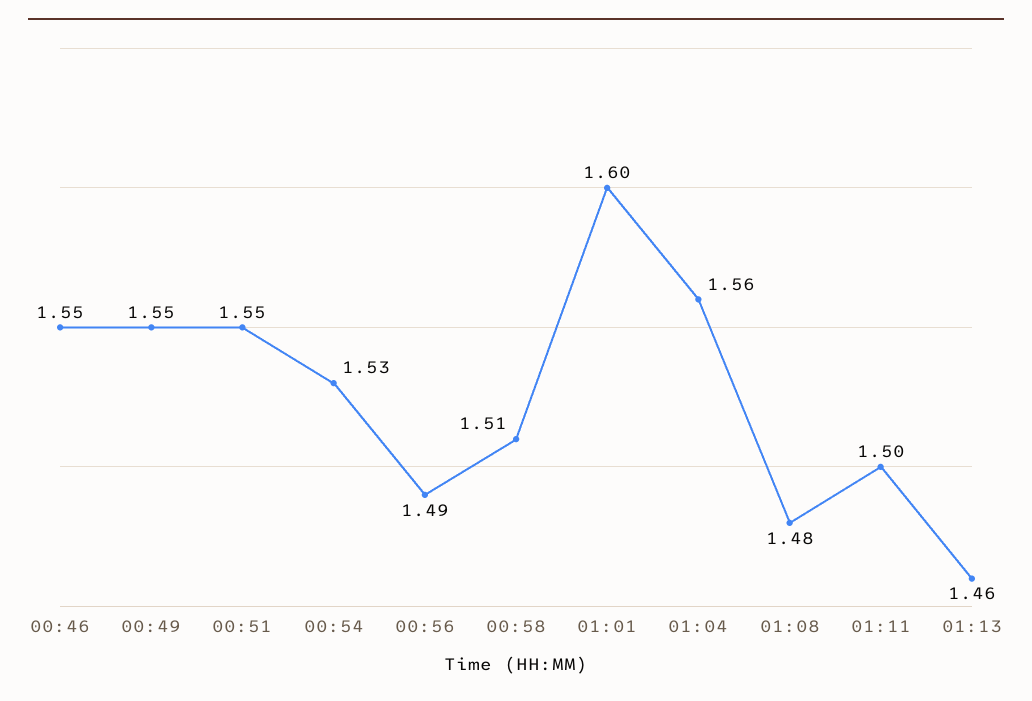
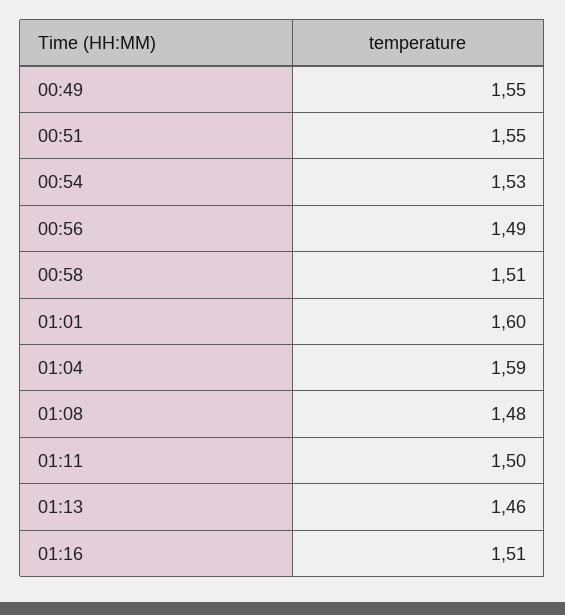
00:46: 1.55 -> none
01:04: 1.56 -> 1.59
01:16: none -> 1.51

